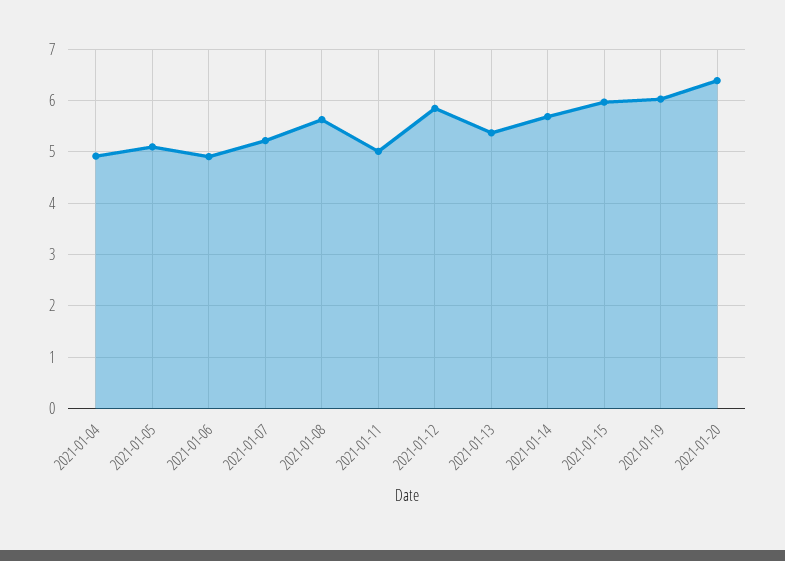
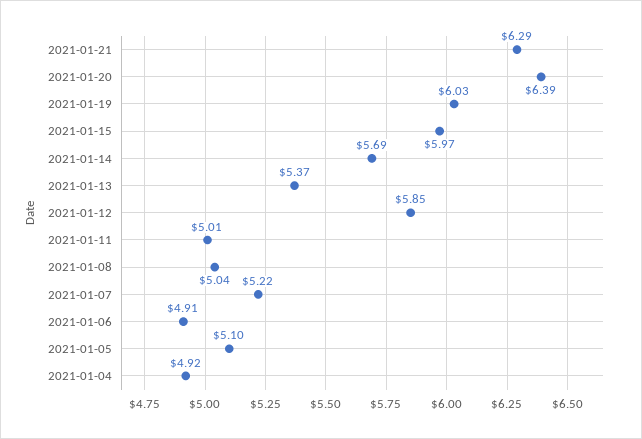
2021-01-08: 5.6 -> 5.04
2021-01-21: none -> 6.29

